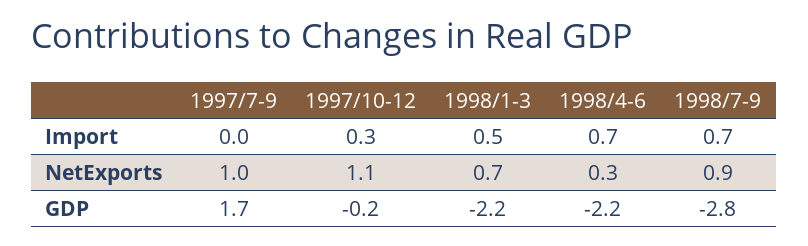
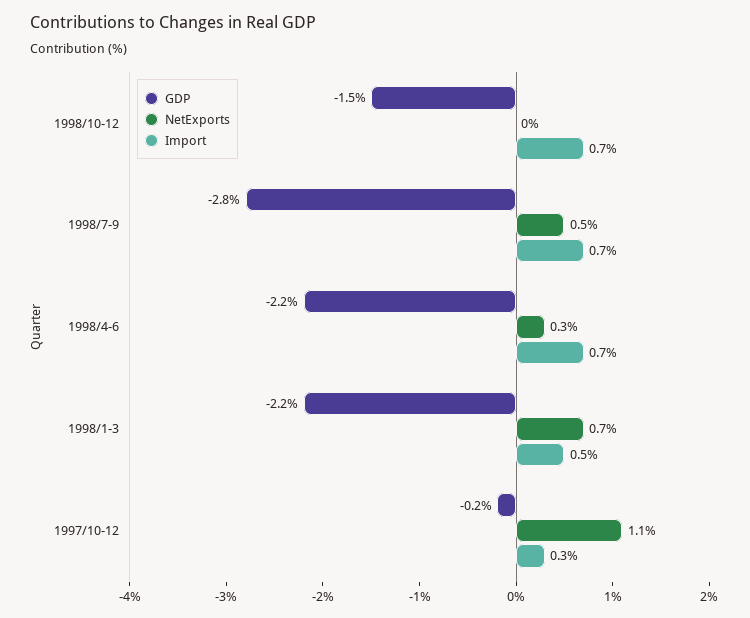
Import, 1997/7-9: 0 -> none
NetExports, 1997/7-9: 1 -> none
NetExports, 1998/7-9: 0.9 -> 0.5
GDP, 1997/7-9: 1.7 -> none
GDP, 1998/10-12: none -> -1.5
NetExports, 1998/10-12: none -> 0
Import, 1998/10-12: none -> 0.7

